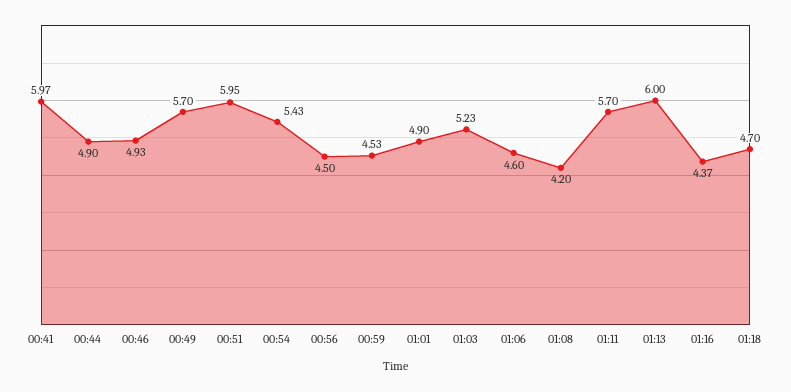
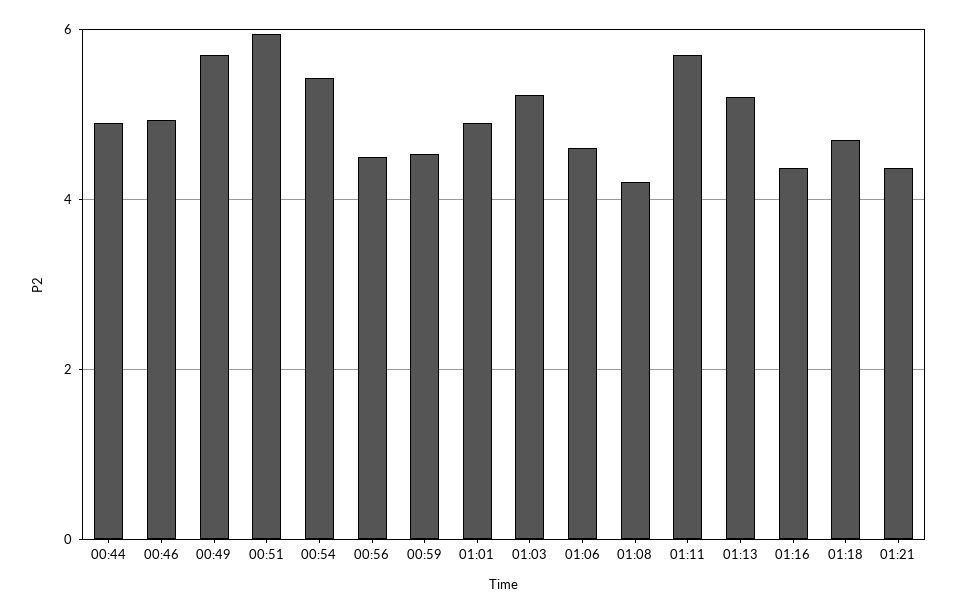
00:41: 5.97 -> none
01:13: 6 -> 5.2
01:21: none -> 4.4

